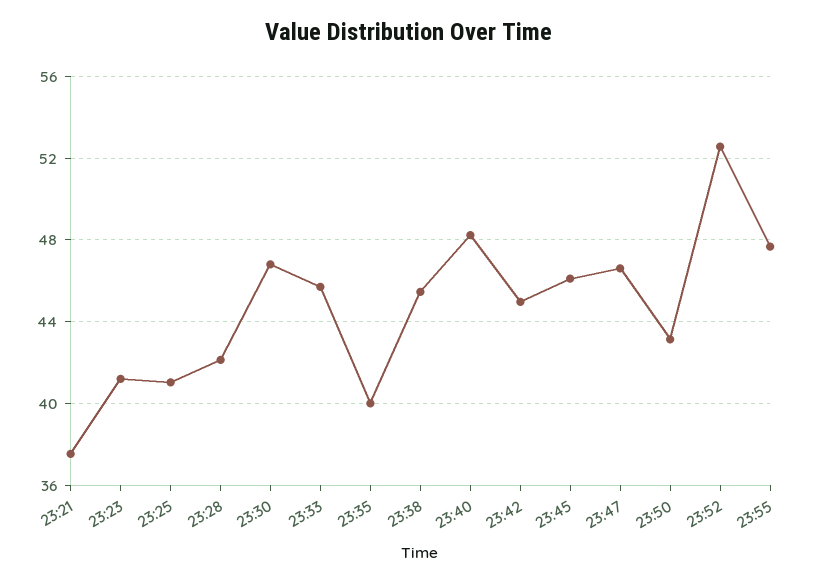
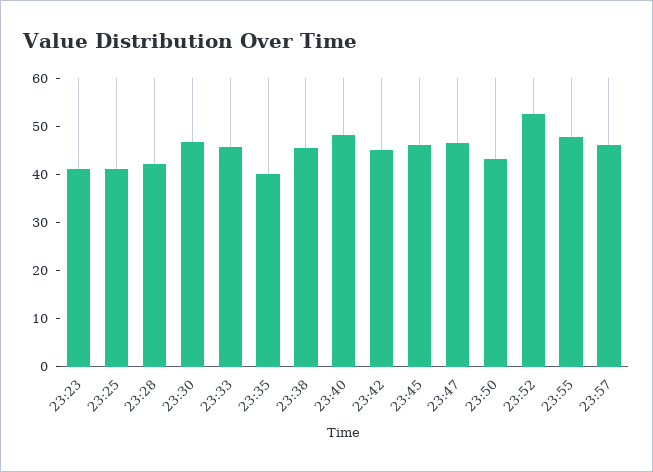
23:21: 37.5 -> none
23:57: none -> 46

